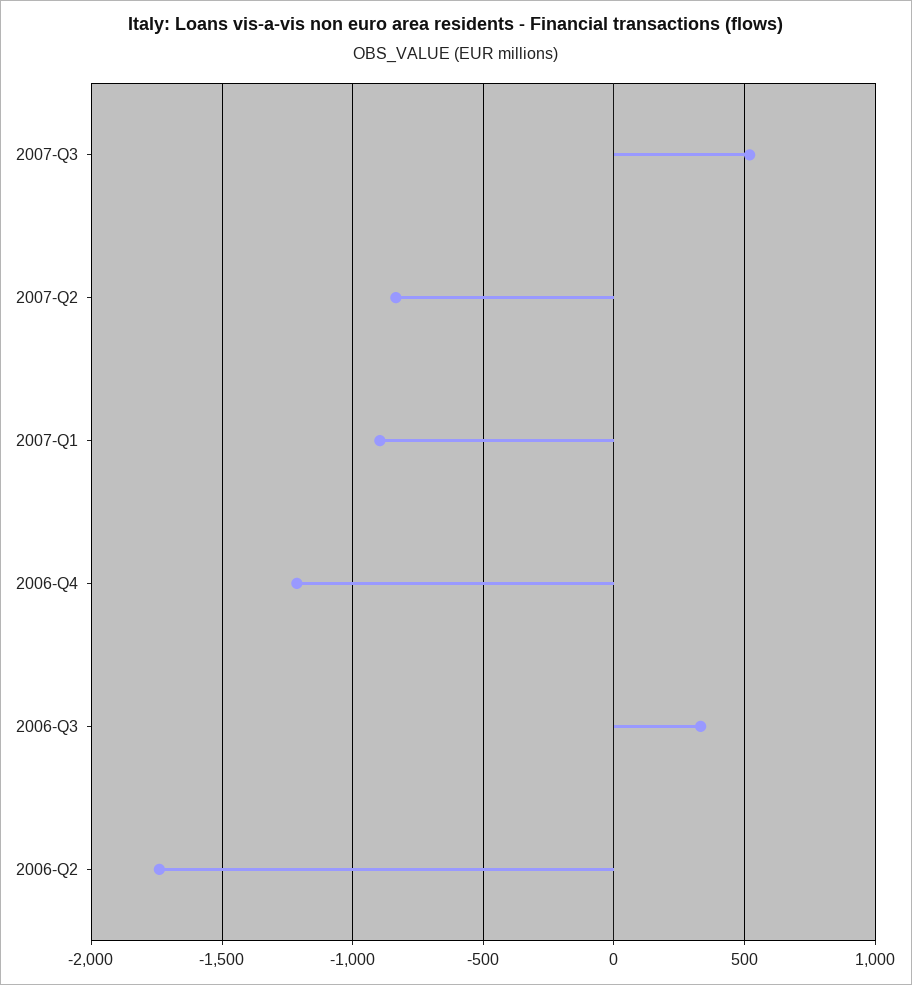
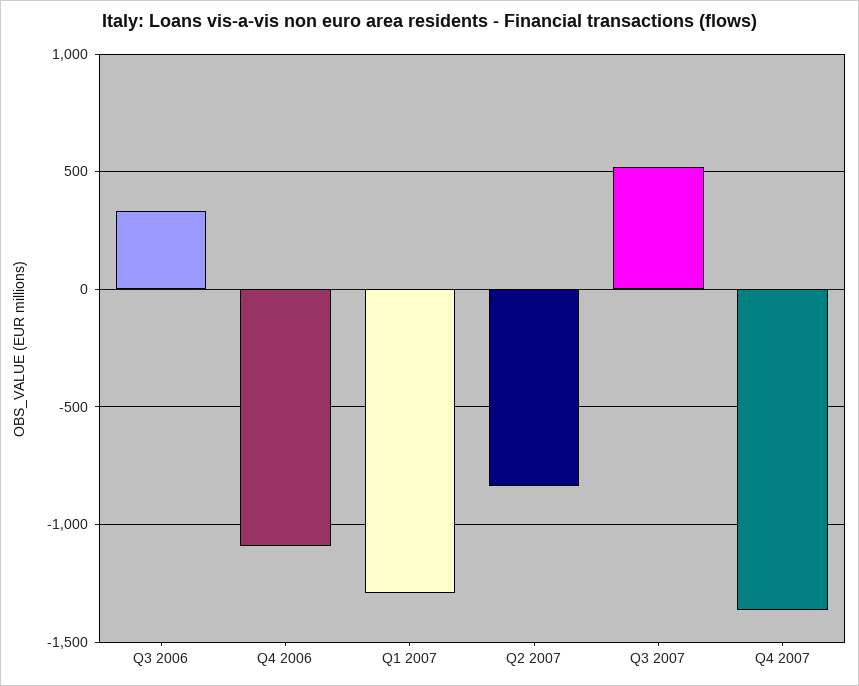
2007-Q1: -900 -> -1300
2006-Q4: -1200 -> -1100
2006-Q2: -1750 -> none
Q4 2007: none -> -1350

